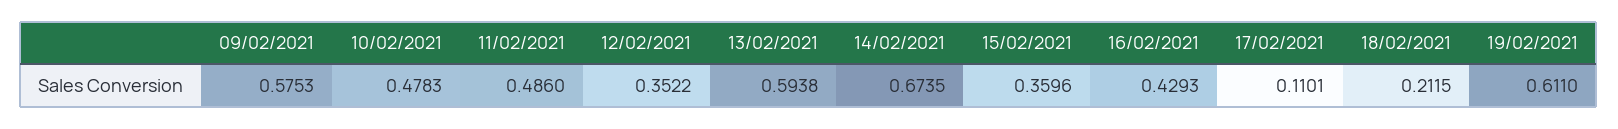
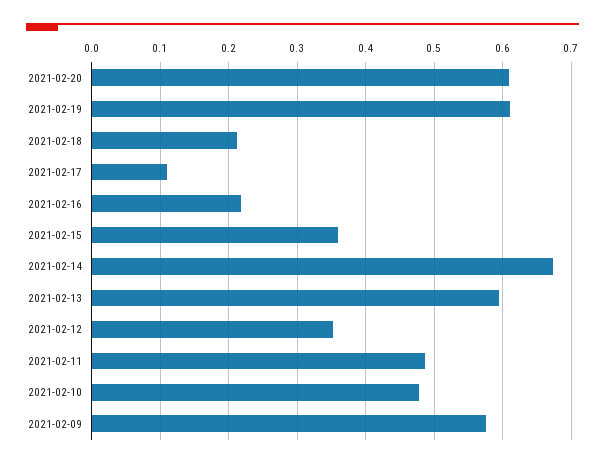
16/02/2021: 0.4293 -> 0.22
2021-02-20: none -> 0.61

